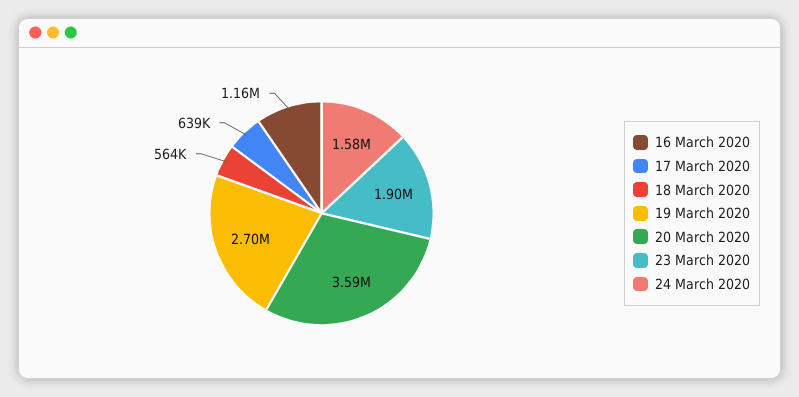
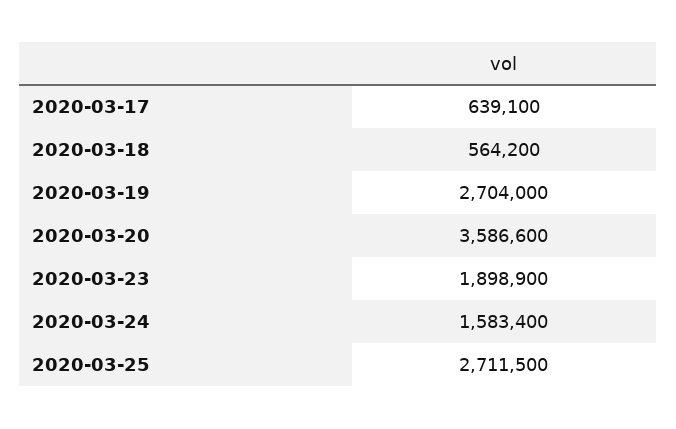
16 March 2020: 1160000 -> none
2020-03-25: none -> 2711500

